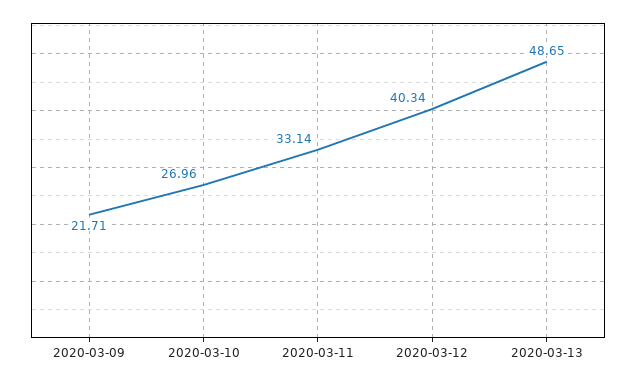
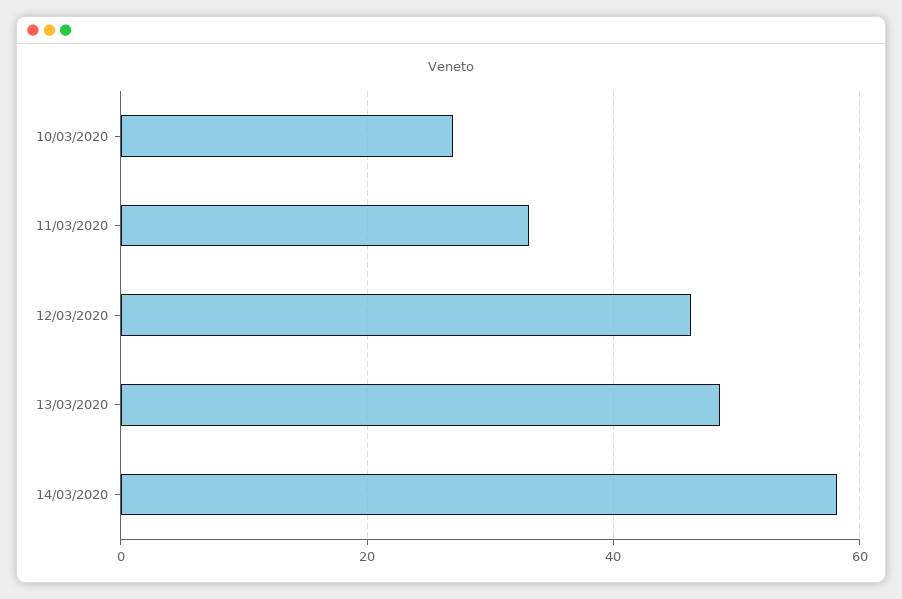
2020-03-09: 21.71 -> none
2020-03-12: 40.34 -> 46
14/03/2020: none -> 58

